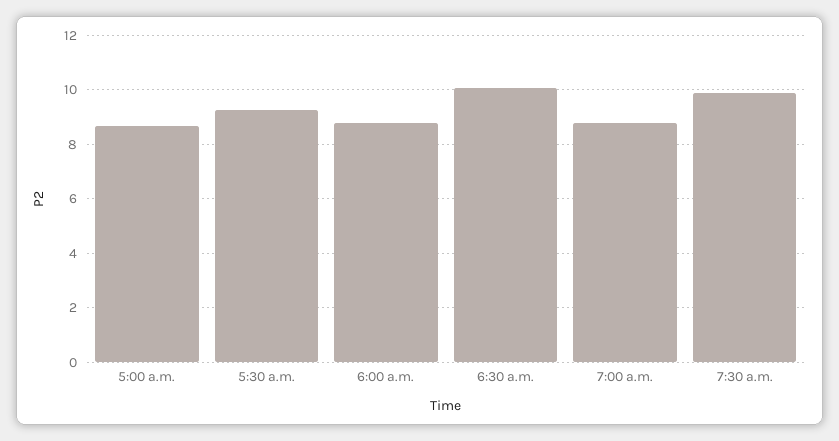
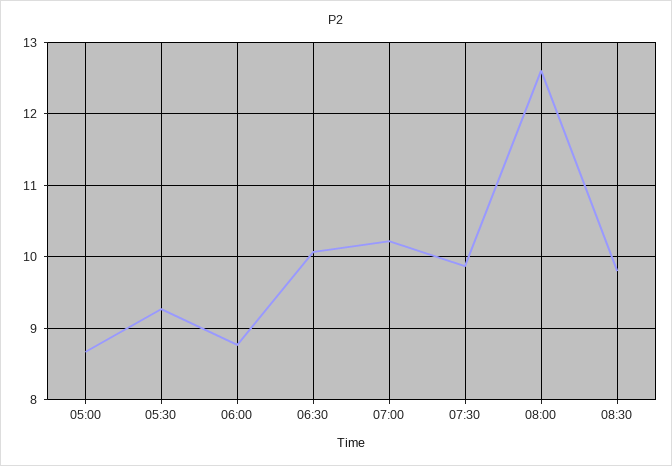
7:00 a.m.: 8.75 -> 10.2
08:00: none -> 12.6
08:30: none -> 9.8

